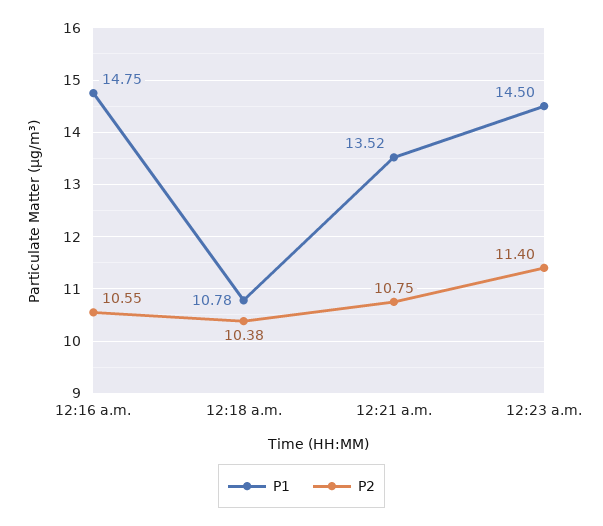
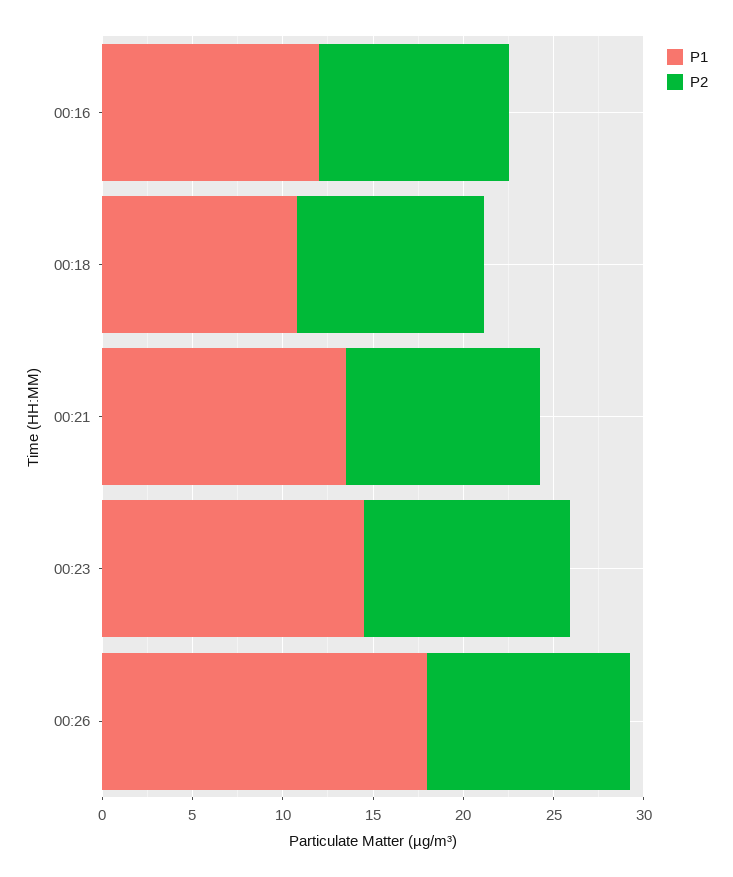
P1, 12:16 a.m.: 14.75 -> 12
P1, 00:26: none -> 18
P2, 00:26: none -> 11

